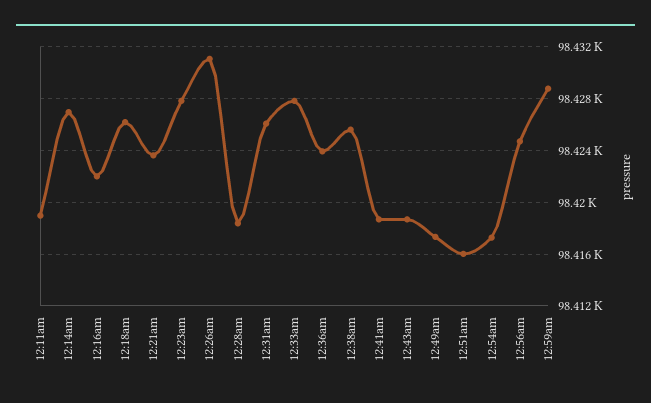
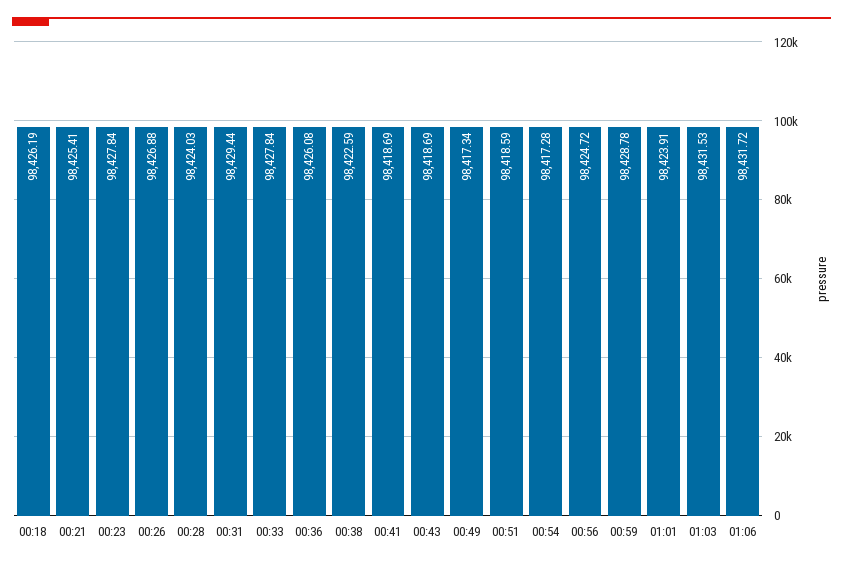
12:11am: 98419 -> none
12:14am: 98427 -> none
12:16am: 98422 -> none
12:21am: 98423.5 -> 98425.41
12:26am: 98431 -> 98426.88
12:28am: 98418.5 -> 98424.03
12:31am: 98426 -> 98429.44
12:36am: 98424 -> 98426.08
12:38am: 98425.5 -> 98422.59
12:51am: 98416 -> 98418.59
01:01: none -> 98423.91
01:03: none -> 98431.53
01:06: none -> 98431.72

